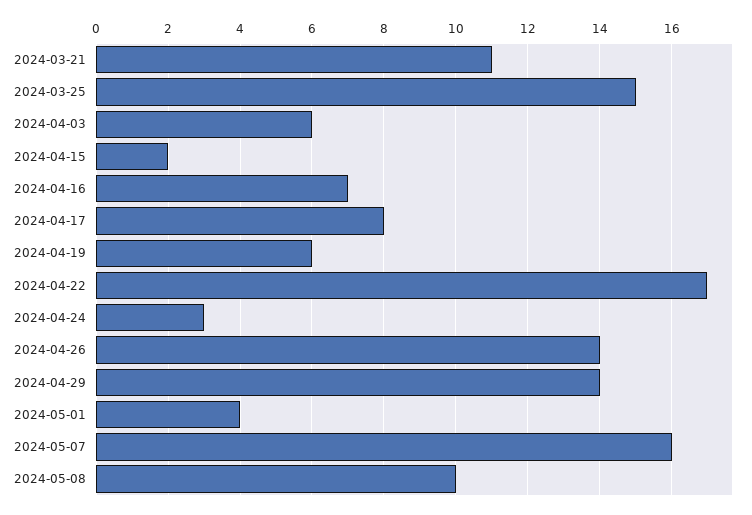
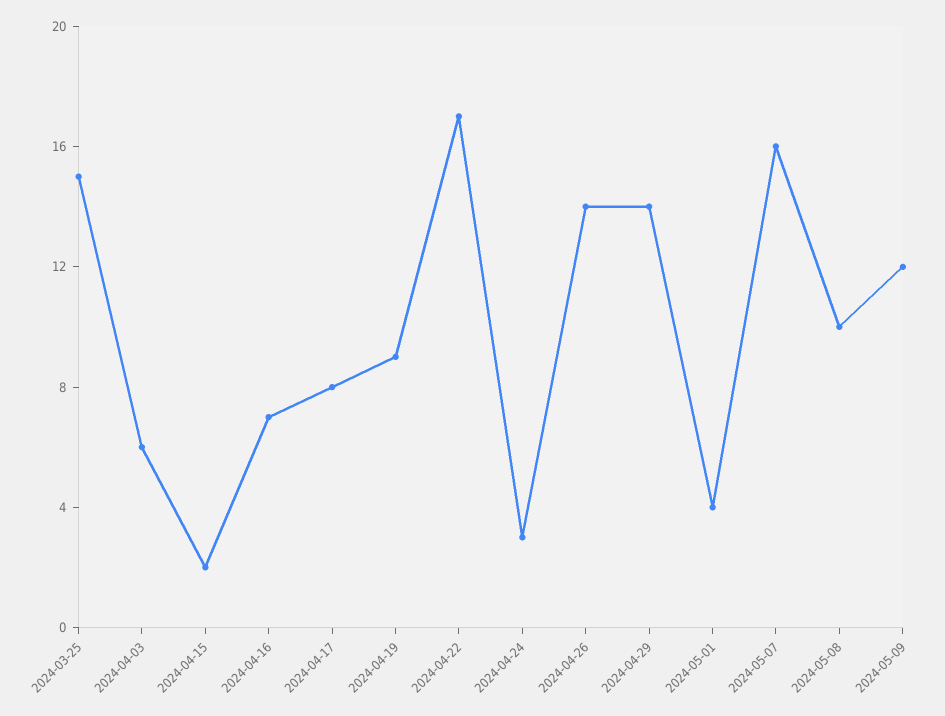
2024-03-21: 11 -> none
2024-04-19: 6 -> 9
2024-05-09: none -> 12

